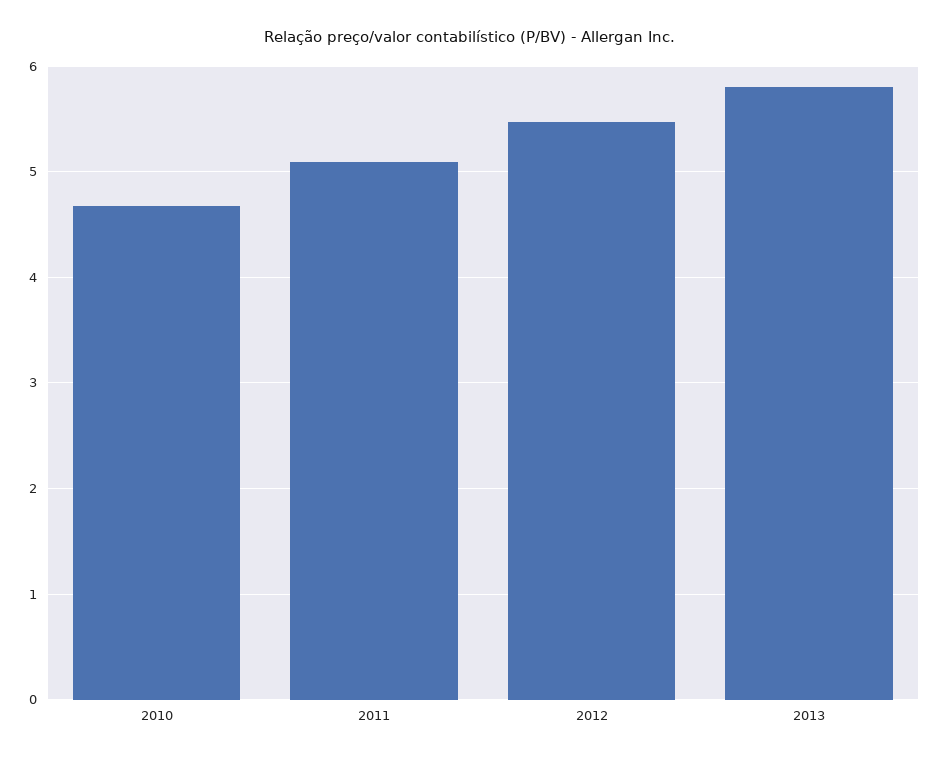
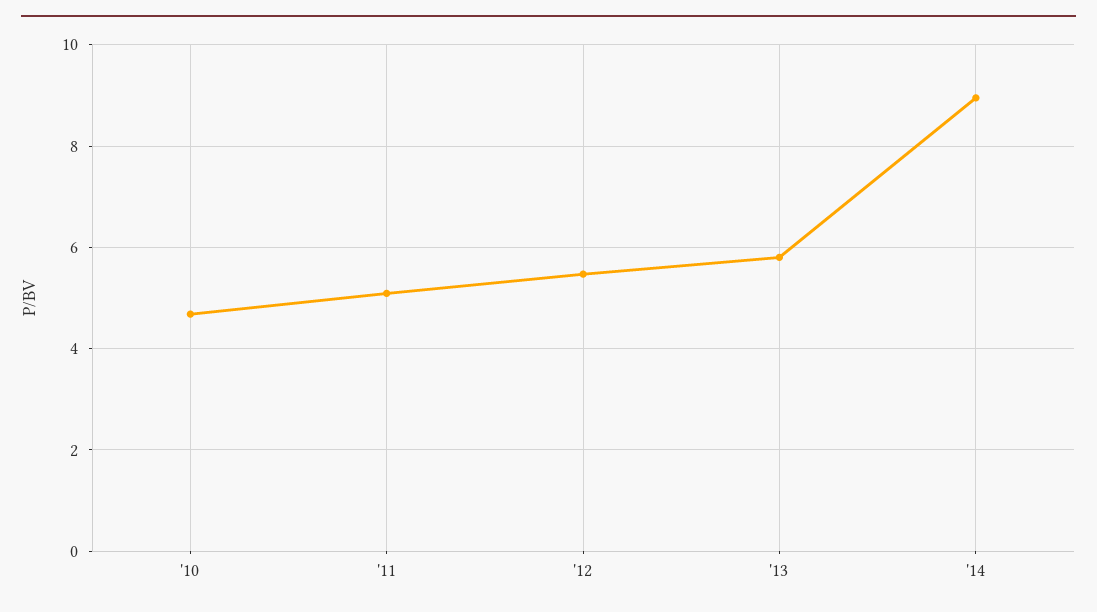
'14: none -> 9

